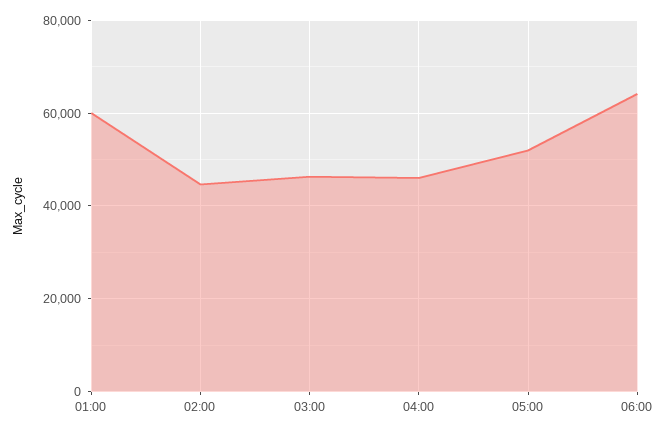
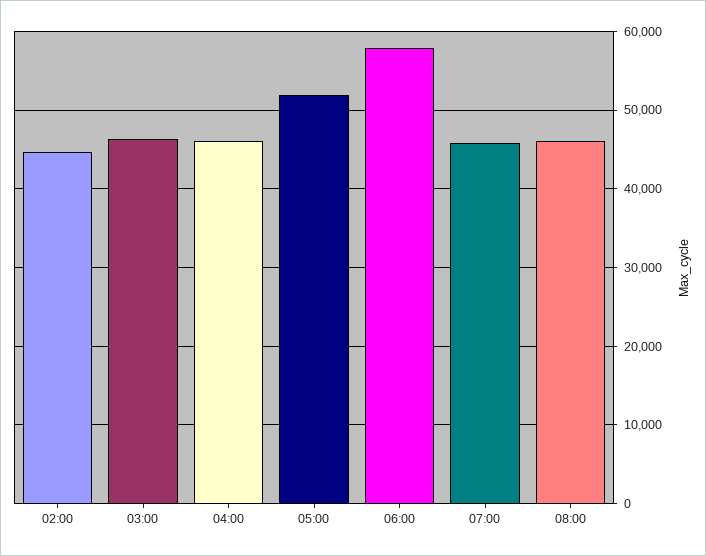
01:00: 60000 -> none
06:00: 64000 -> 58000
07:00: none -> 46000
08:00: none -> 46000

